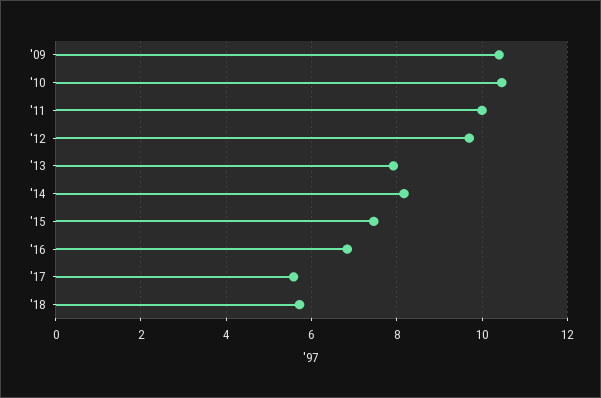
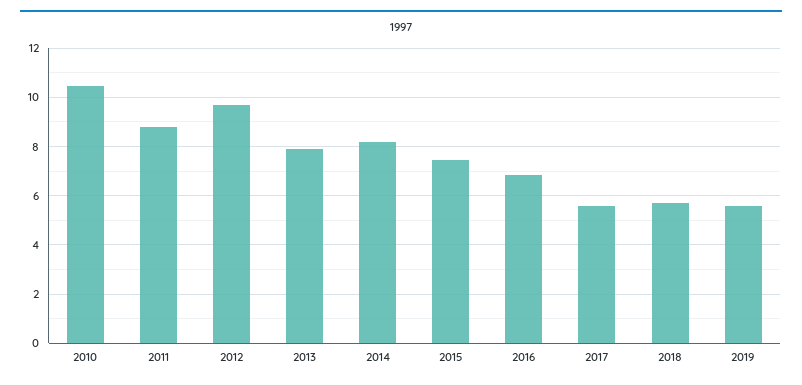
'09: 10.4 -> none
'11: 10 -> 8.75
2019: none -> 5.5

